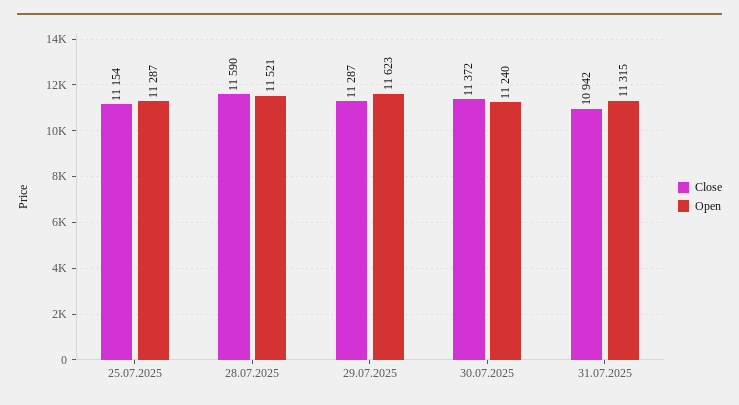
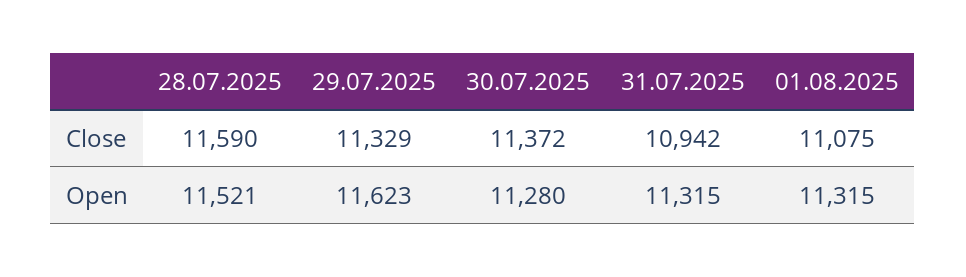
Close, 25.07.2025: 11154 -> none
Open, 25.07.2025: 11287 -> none
Close, 29.07.2025: 11287 -> 11329
Open, 30.07.2025: 11240 -> 11280
Close, 01.08.2025: none -> 11075
Open, 01.08.2025: none -> 11315

